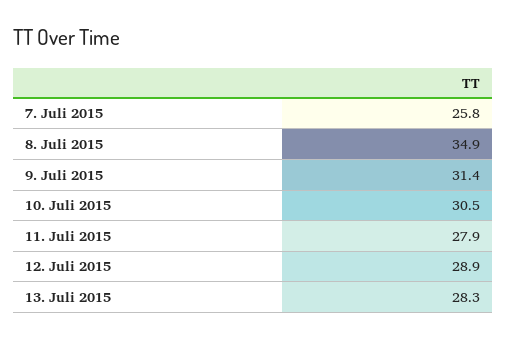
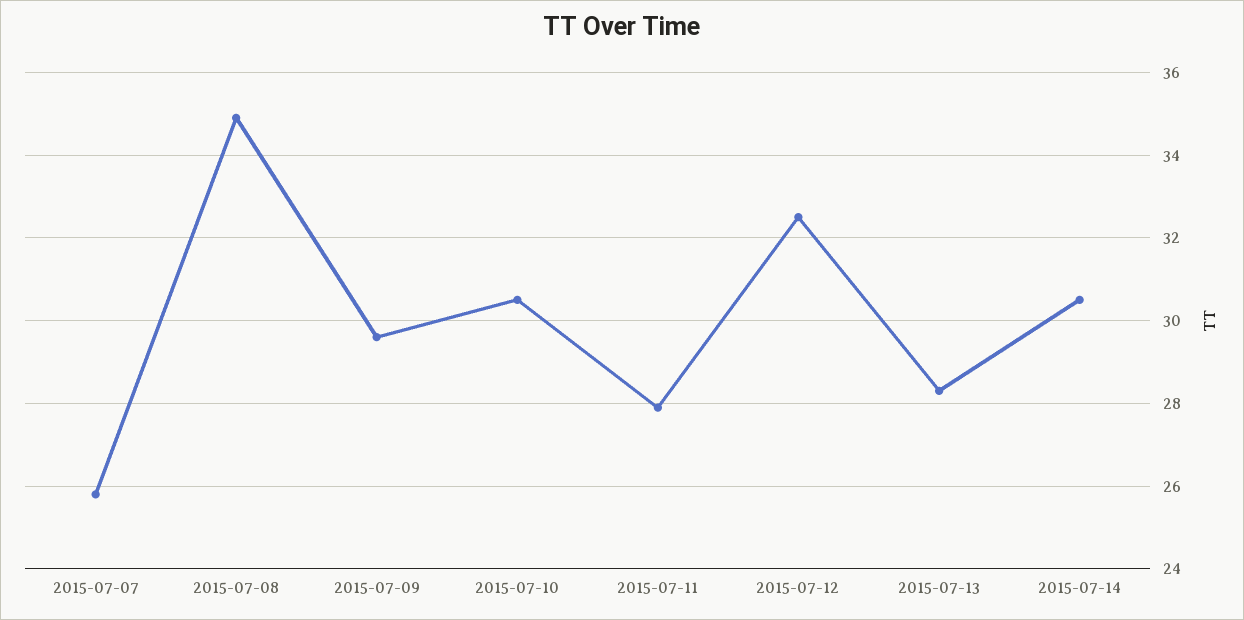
9. Juli 2015: 31.4 -> 29.5
12. Juli 2015: 28.9 -> 32.5
2015-07-14: none -> 30.5

